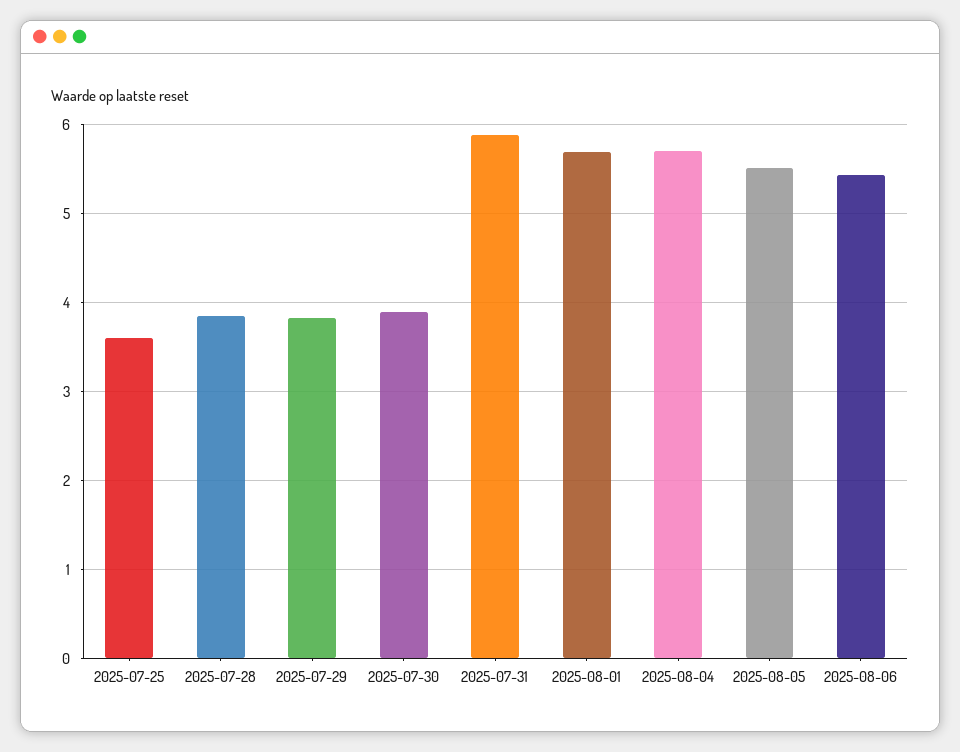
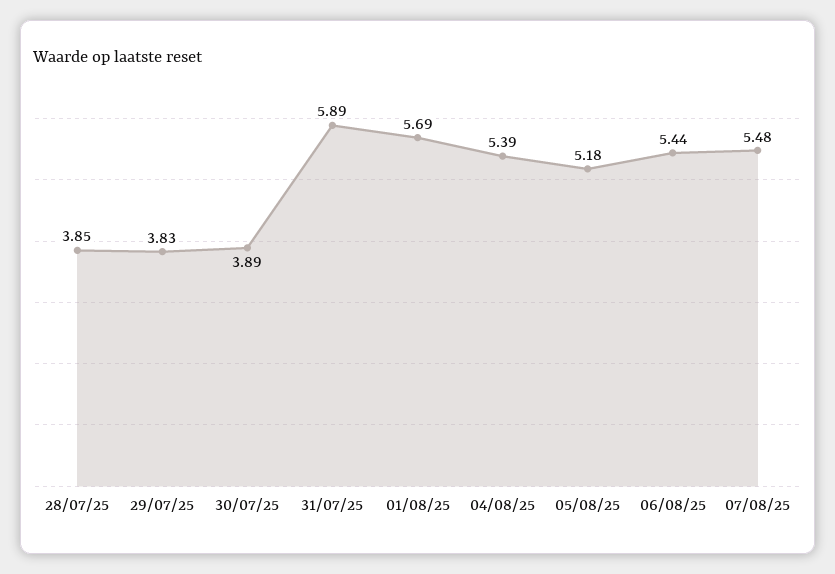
2025-07-25: 3.6 -> none
2025-08-04: 5.7 -> 5.39
2025-08-05: 5.5 -> 5.18
07/08/25: none -> 5.48

